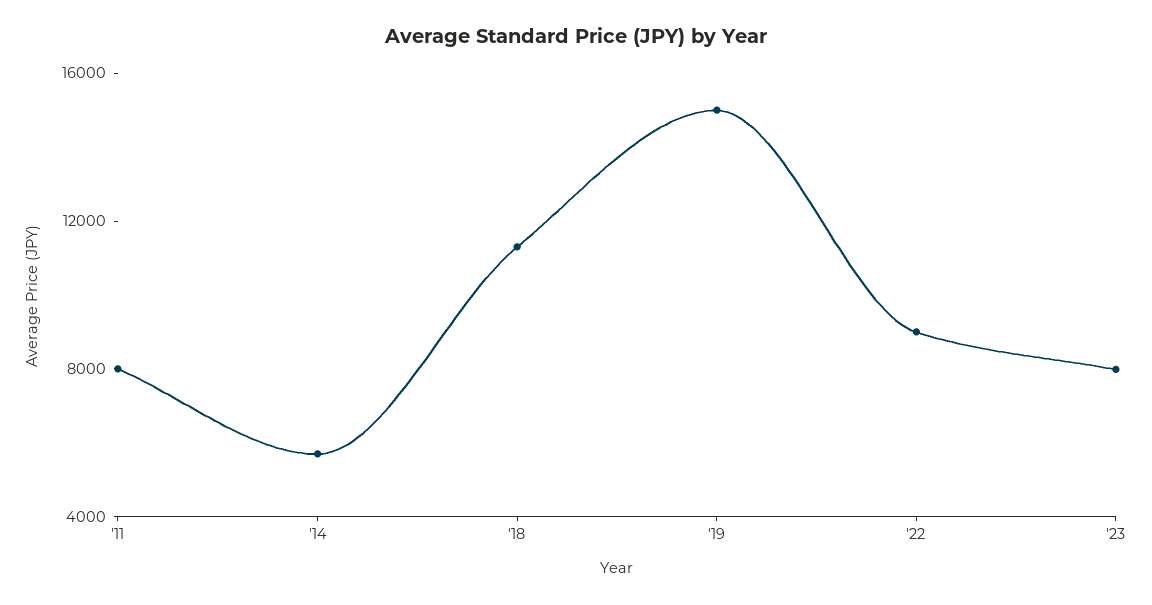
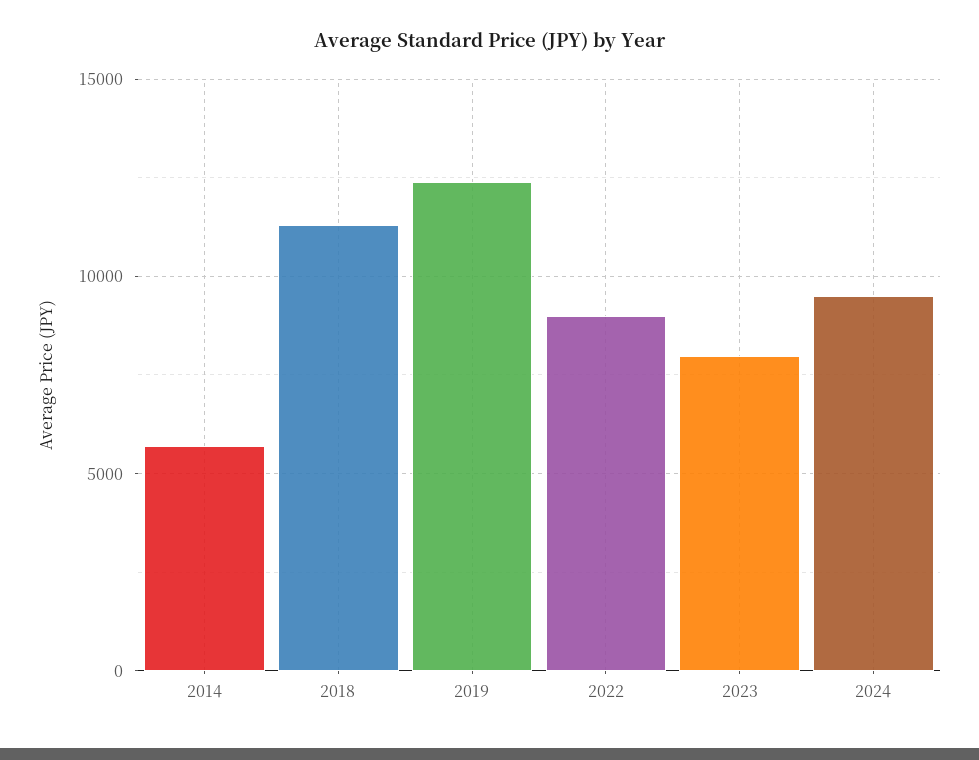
'11: 8000 -> none
'19: 15000 -> 12500
2024: none -> 9500

